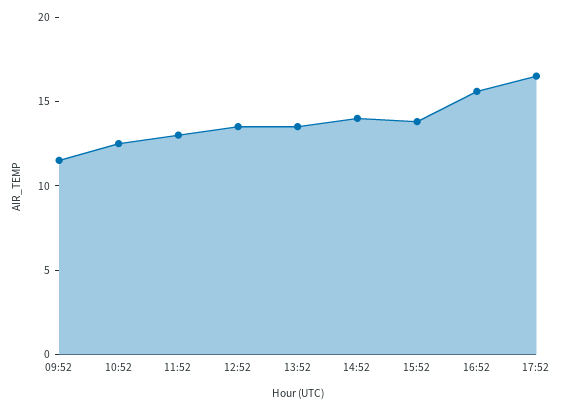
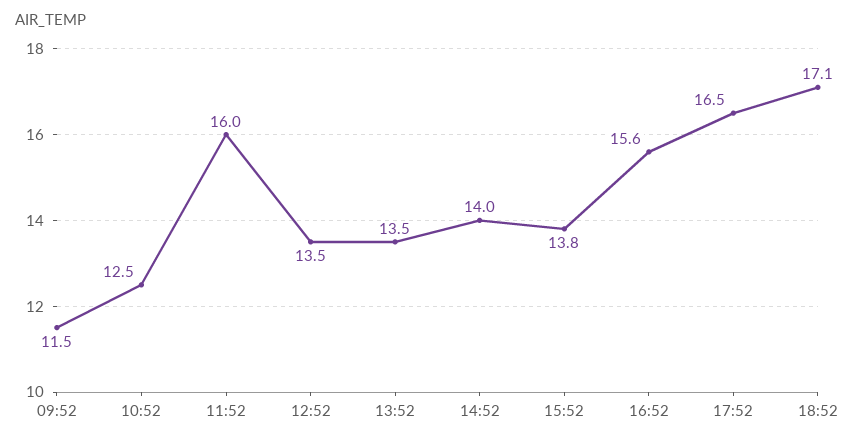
11:52: 13 -> 16
18:52: none -> 17.1

